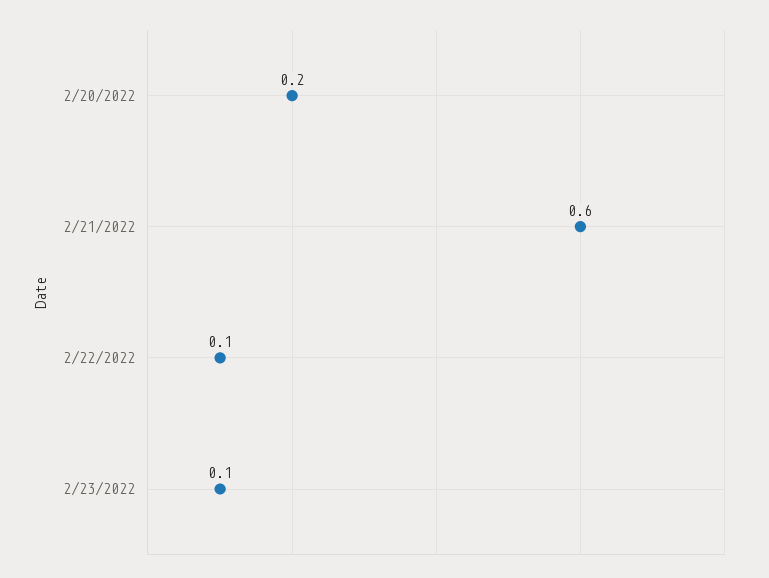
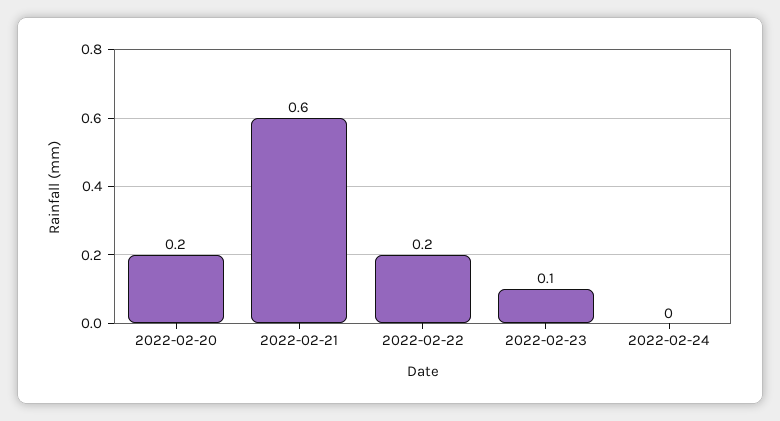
2/22/2022: 0.1 -> 0.2
2022-02-24: none -> 0

